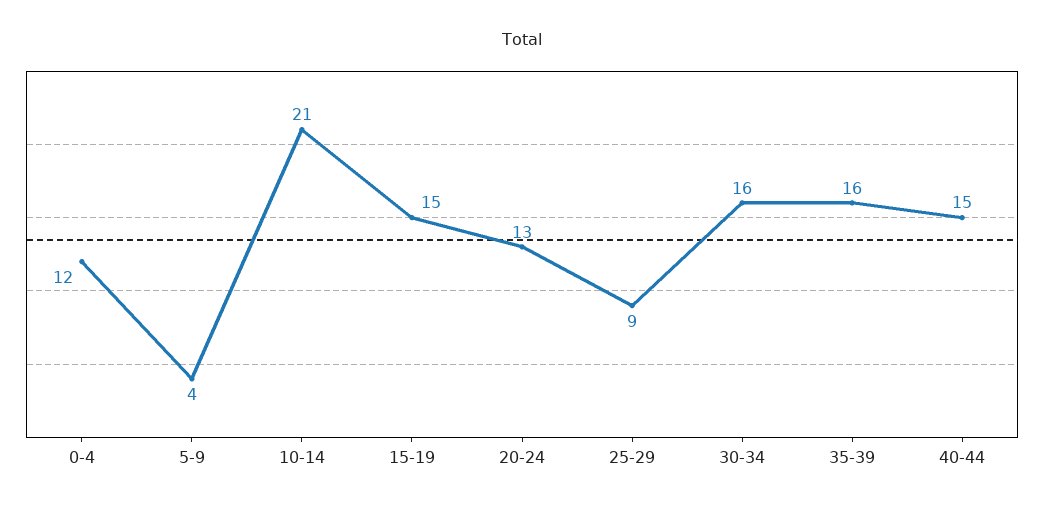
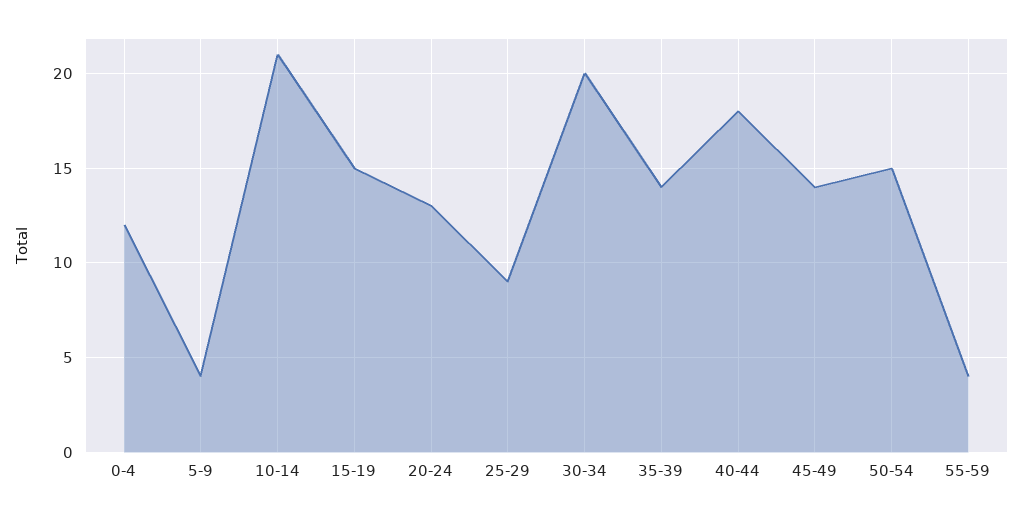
30-34: 16 -> 20
35-39: 16 -> 14
40-44: 15 -> 18
45-49: none -> 14
50-54: none -> 15
55-59: none -> 4

